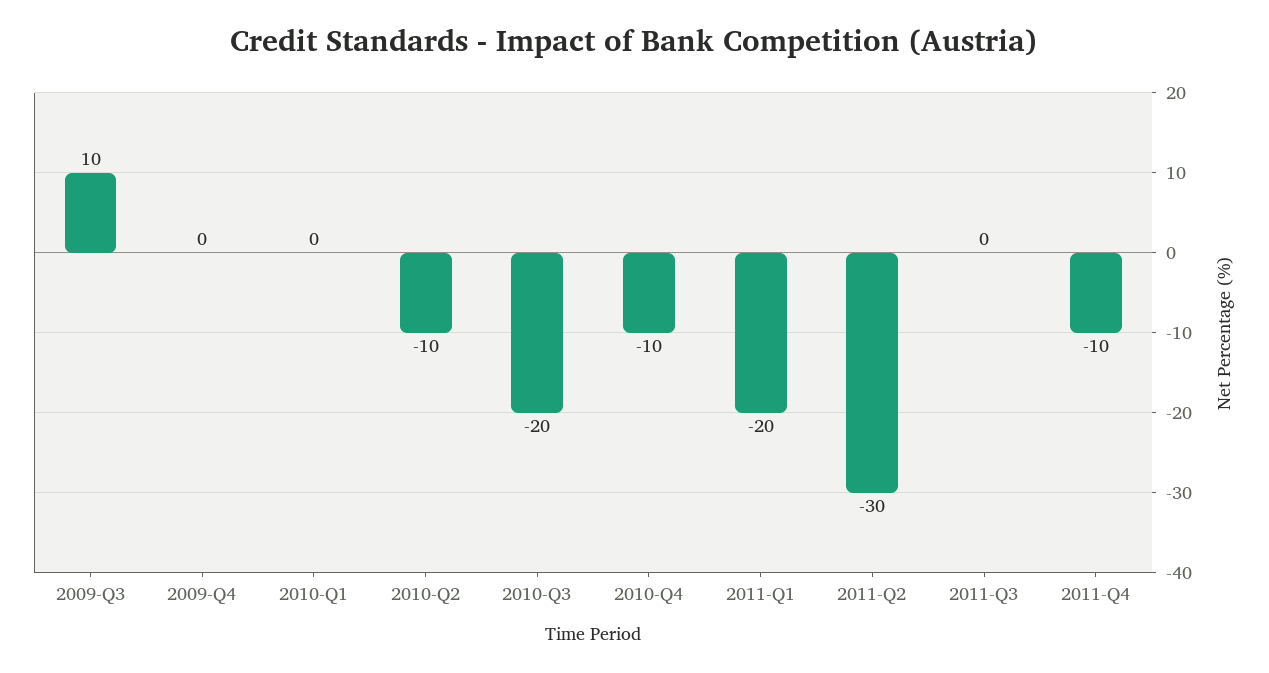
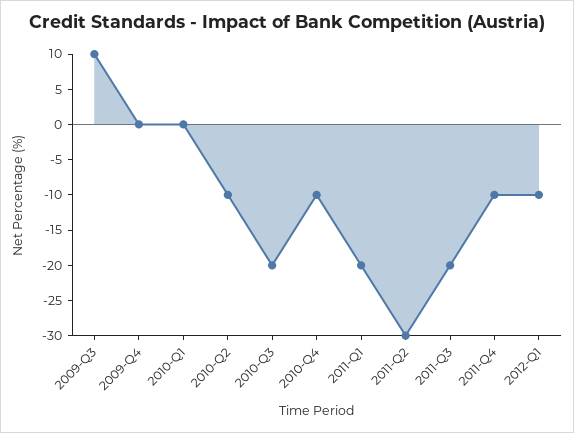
2011-Q3: 0 -> -20
2012-Q1: none -> -10

